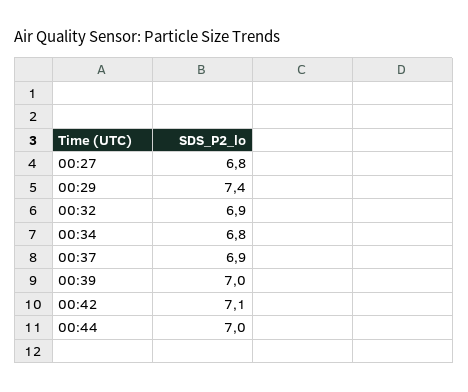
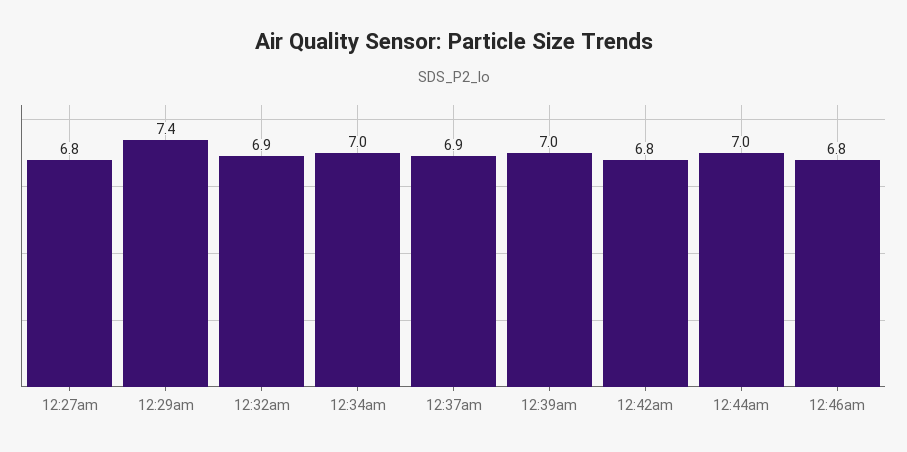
00:34: 6.8 -> 7
00:42: 7.1 -> 6.8
12:46am: none -> 6.8

